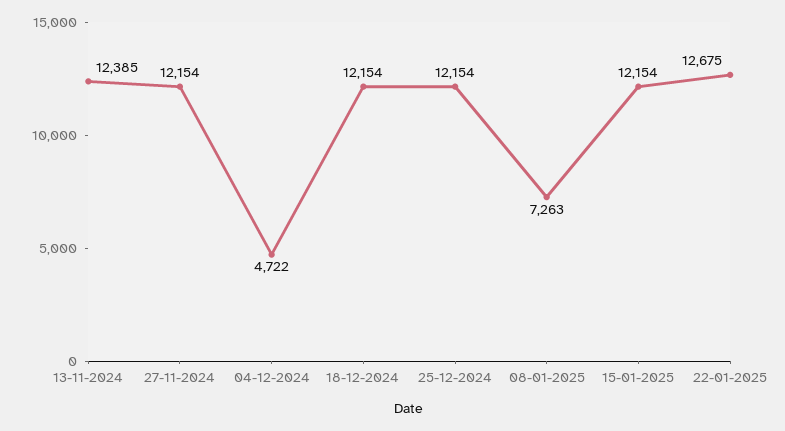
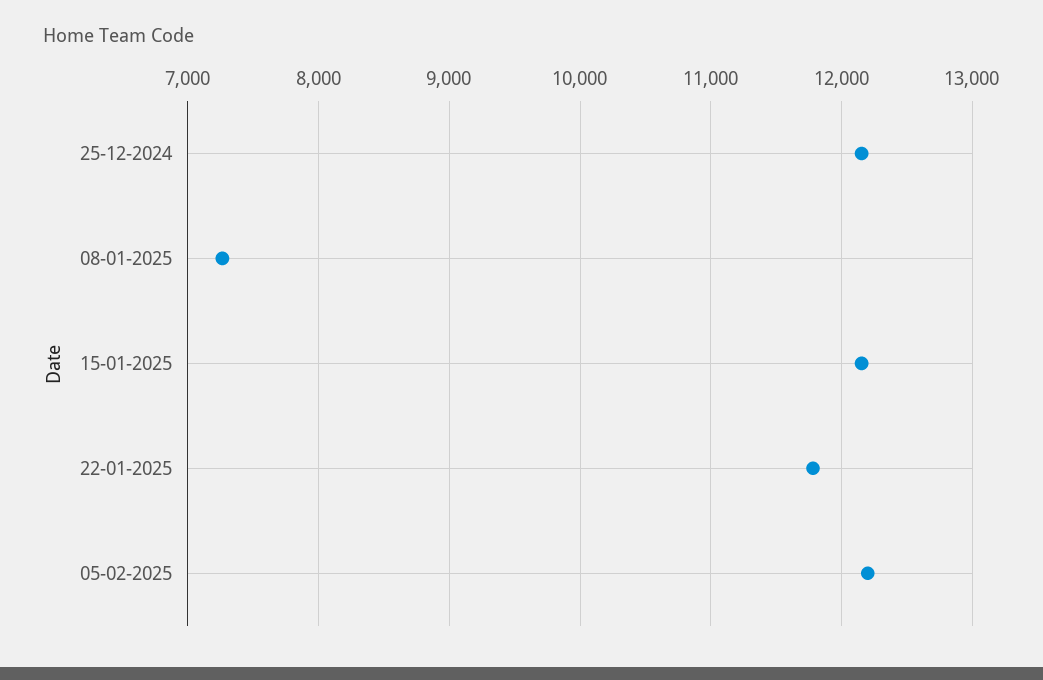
13-11-2024: 12385 -> none
27-11-2024: 12154 -> none
04-12-2024: 4722 -> none
18-12-2024: 12154 -> none
22-01-2025: 12675 -> 11800
05-02-2025: none -> 12200

